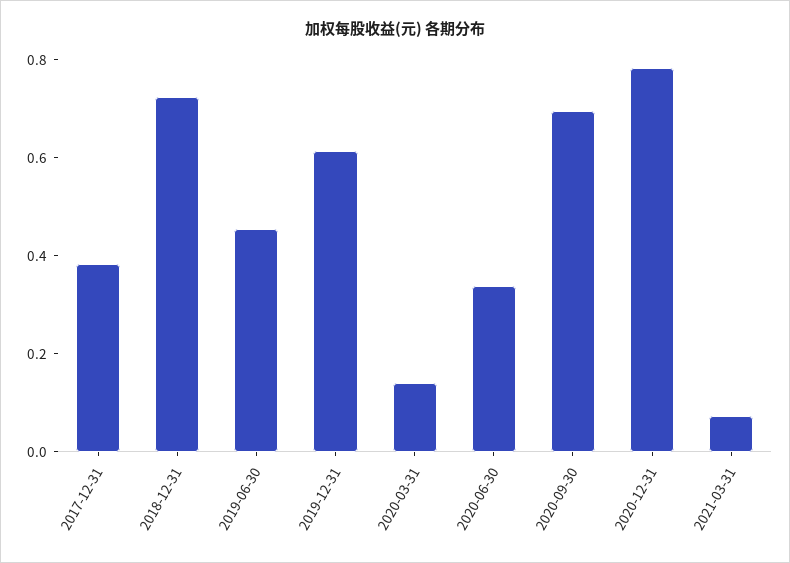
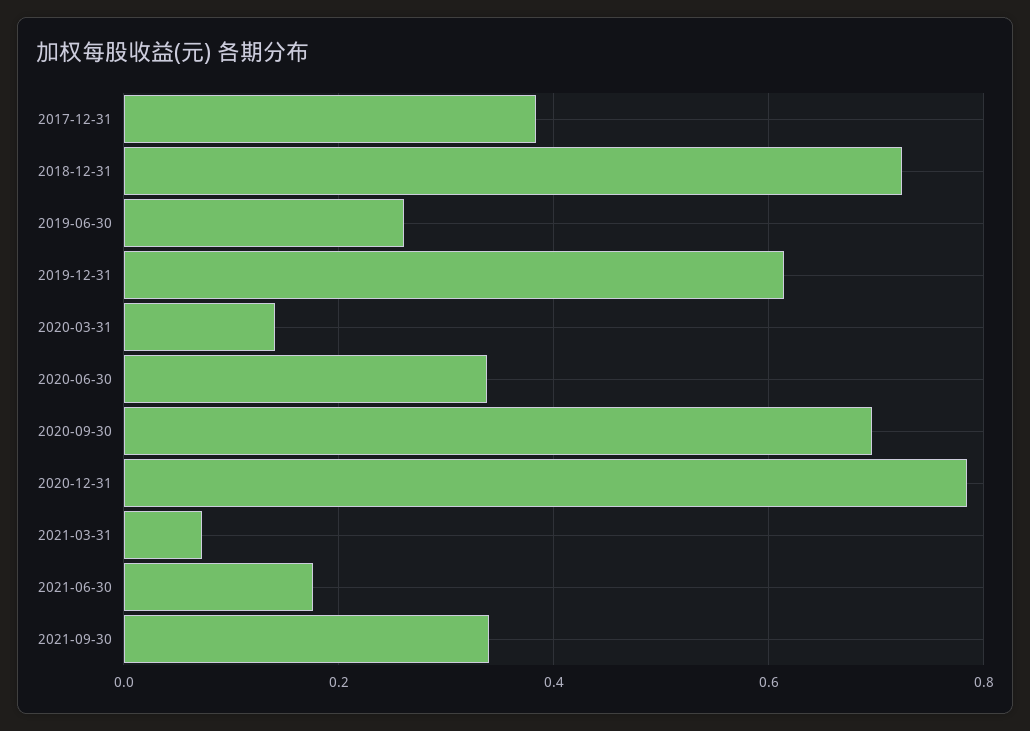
2019-06-30: 0.45 -> 0.26
2021-06-30: none -> 0.18
2021-09-30: none -> 0.34

